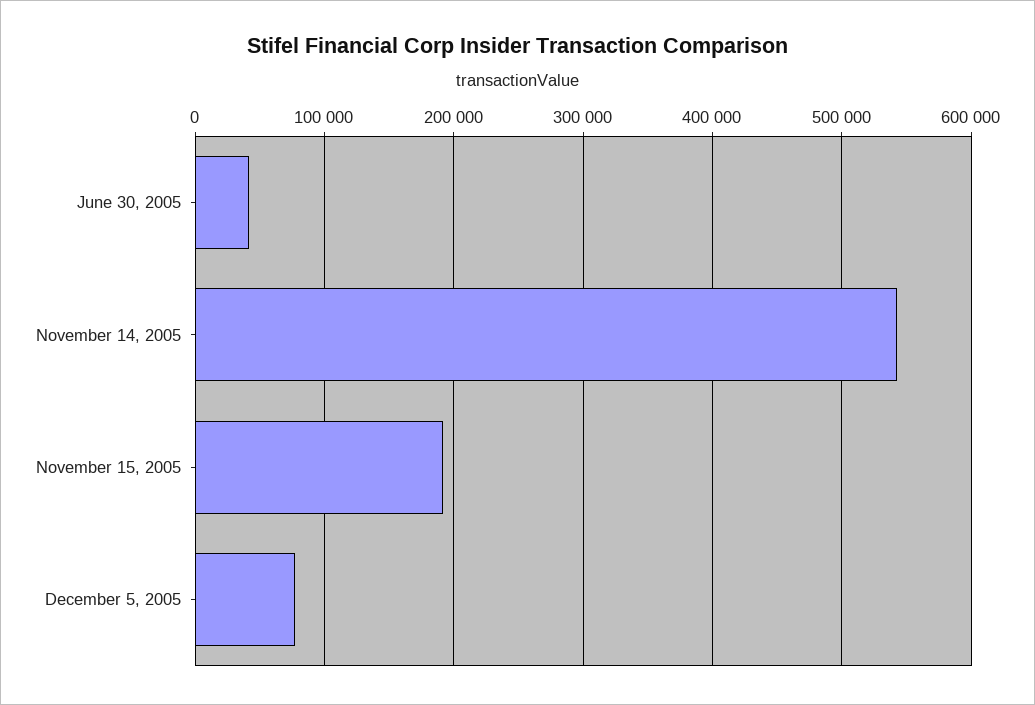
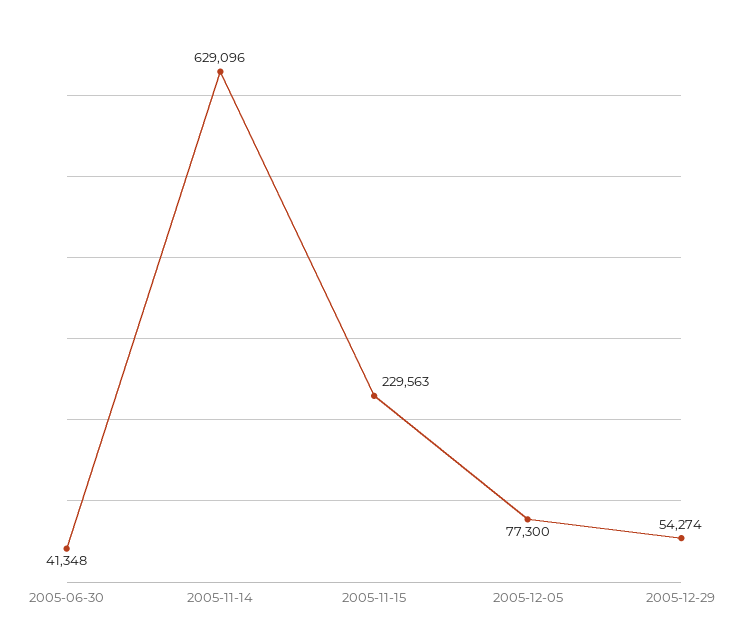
November 14, 2005: 540000 -> 629096
November 15, 2005: 190000 -> 229563
2005-12-29: none -> 54274

